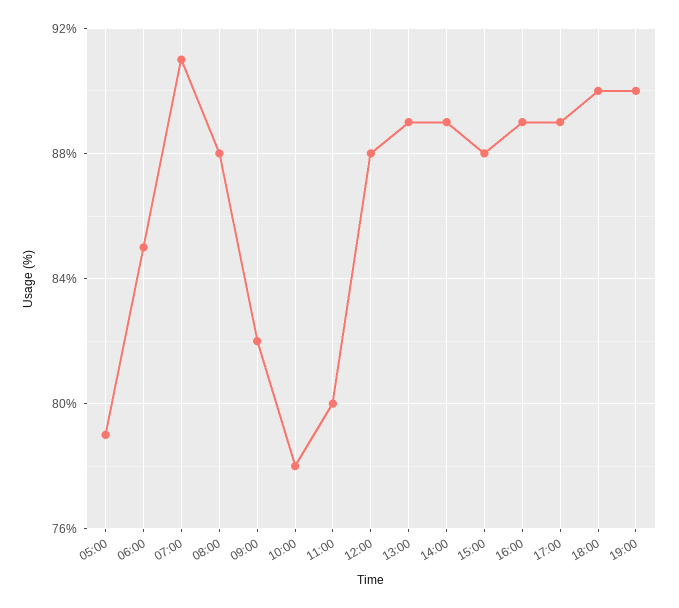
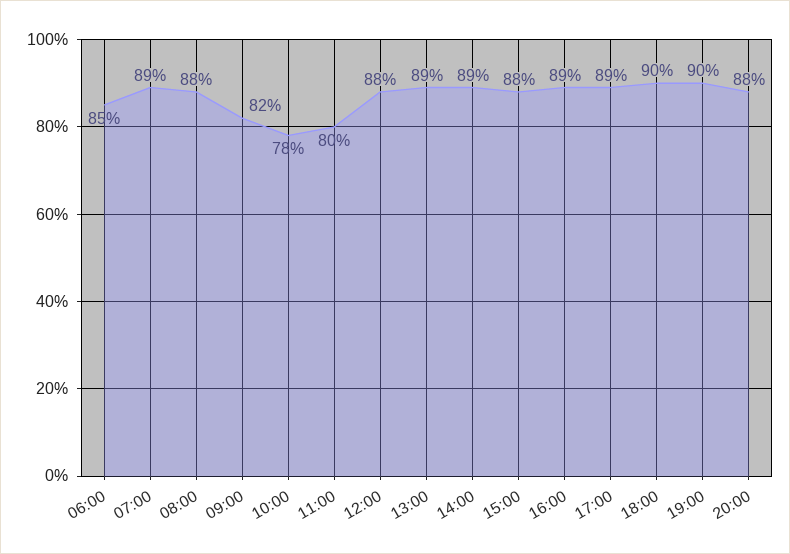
05:00: 79 -> none
07:00: 91 -> 89
20:00: none -> 88

